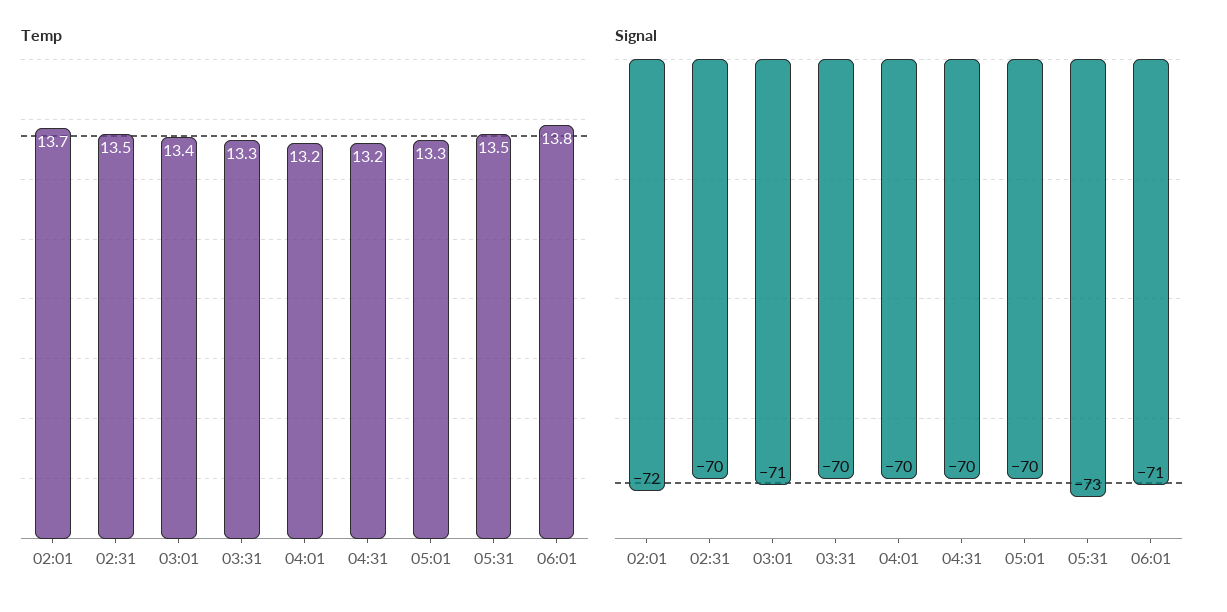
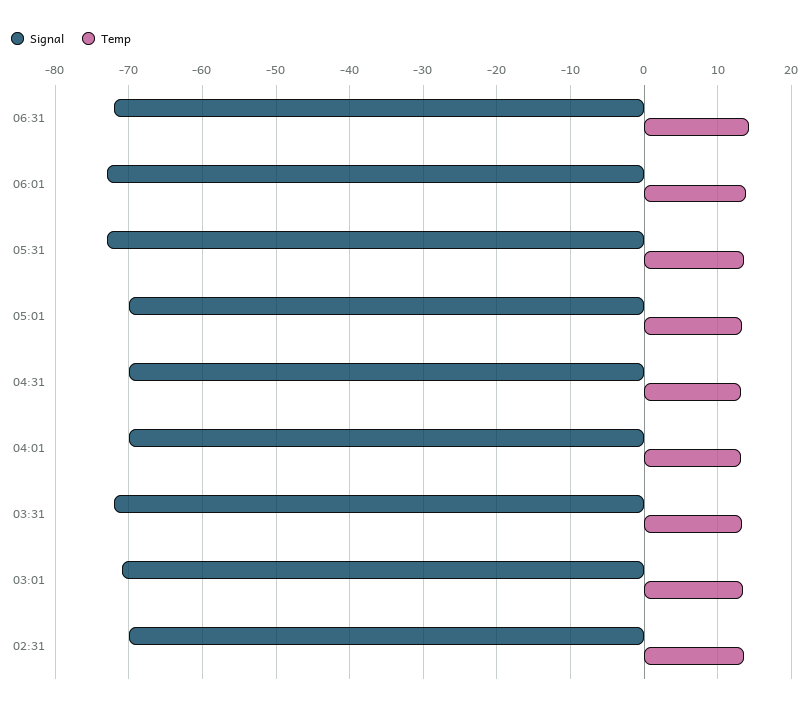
Temp, 02:01: 13.7 -> none
Signal, 02:01: -72 -> none
Signal, 03:31: -70 -> -72
Signal, 06:01: -71 -> -73
Signal, 06:31: none -> -72
Temp, 06:31: none -> 14

